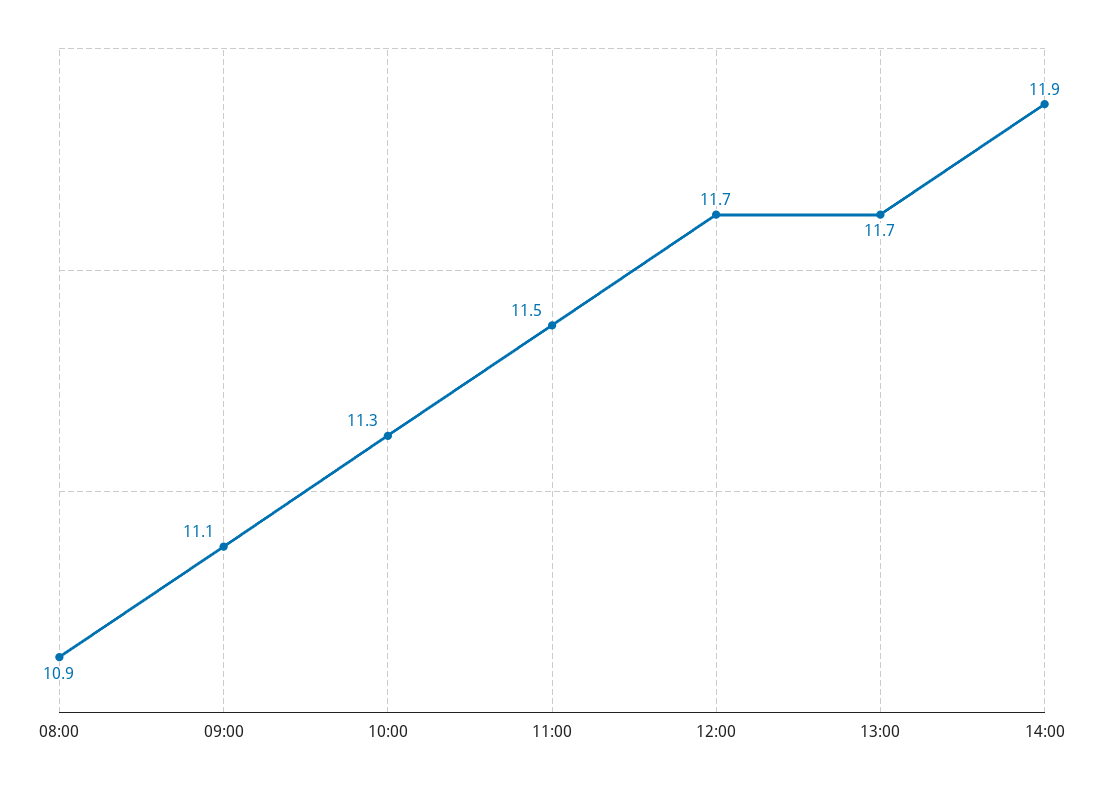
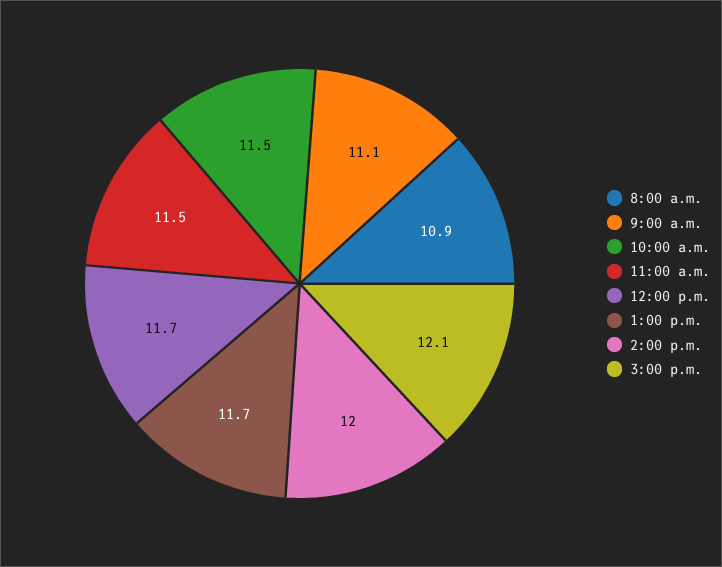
10:00: 11.3 -> 11.5
14:00: 11.9 -> 12
3:00 p.m.: none -> 12.1

